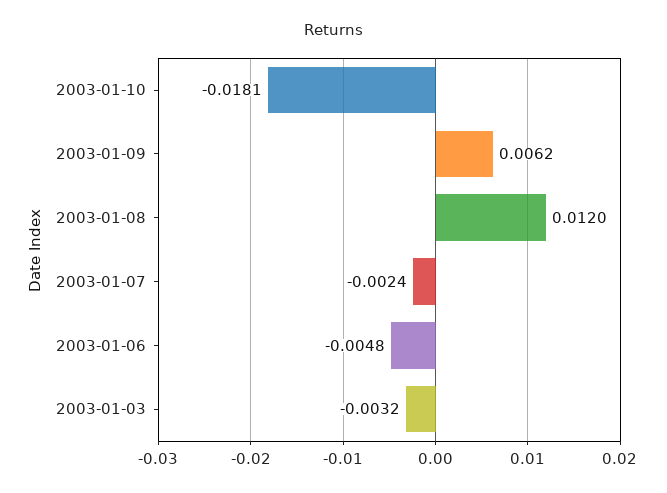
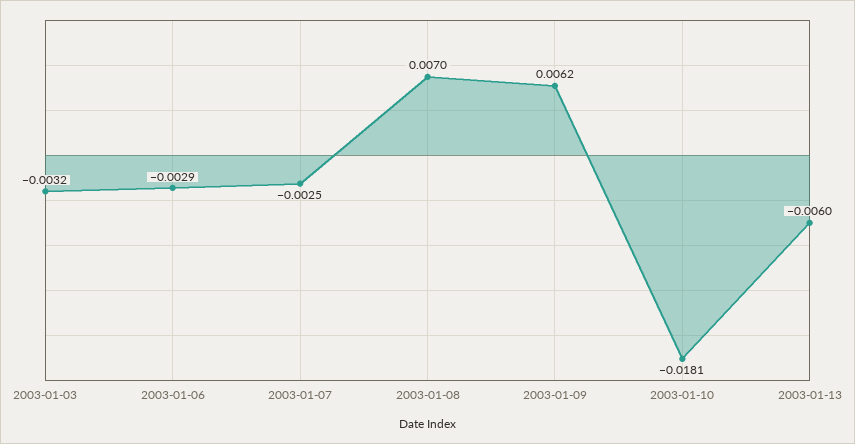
2003-01-08: 0.012 -> 0.007
2003-01-07: -0.0024 -> -0.0025
2003-01-06: -0.0048 -> -0.0029
2003-01-13: none -> -0.006

